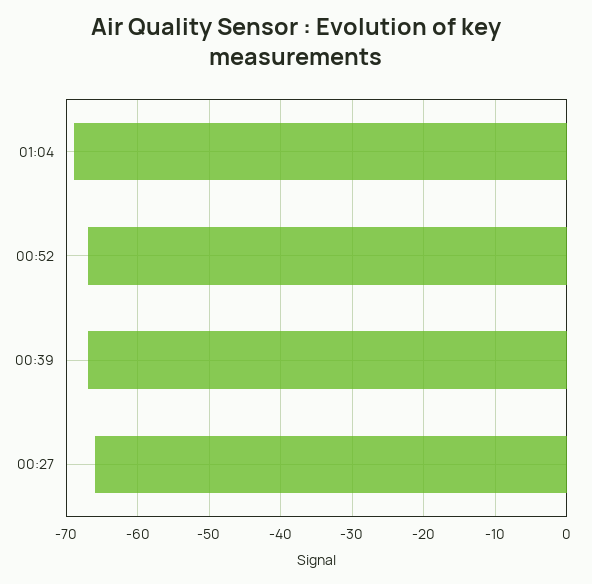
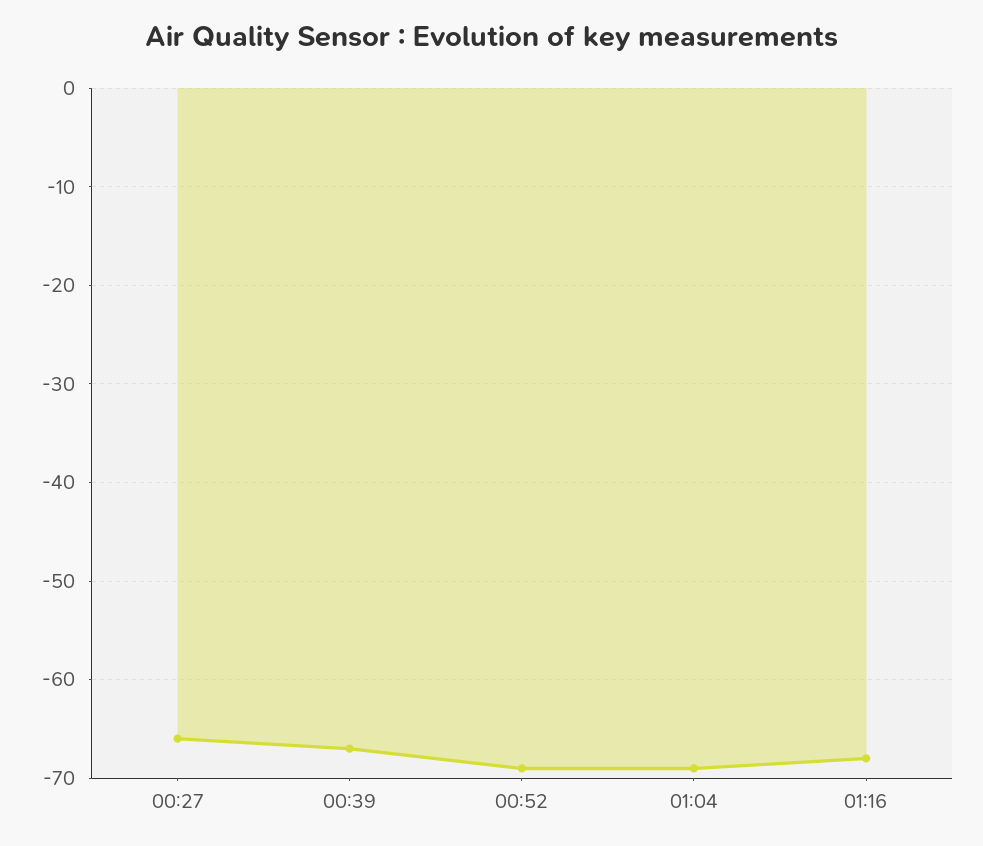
00:52: -67 -> -69
01:16: none -> -68

